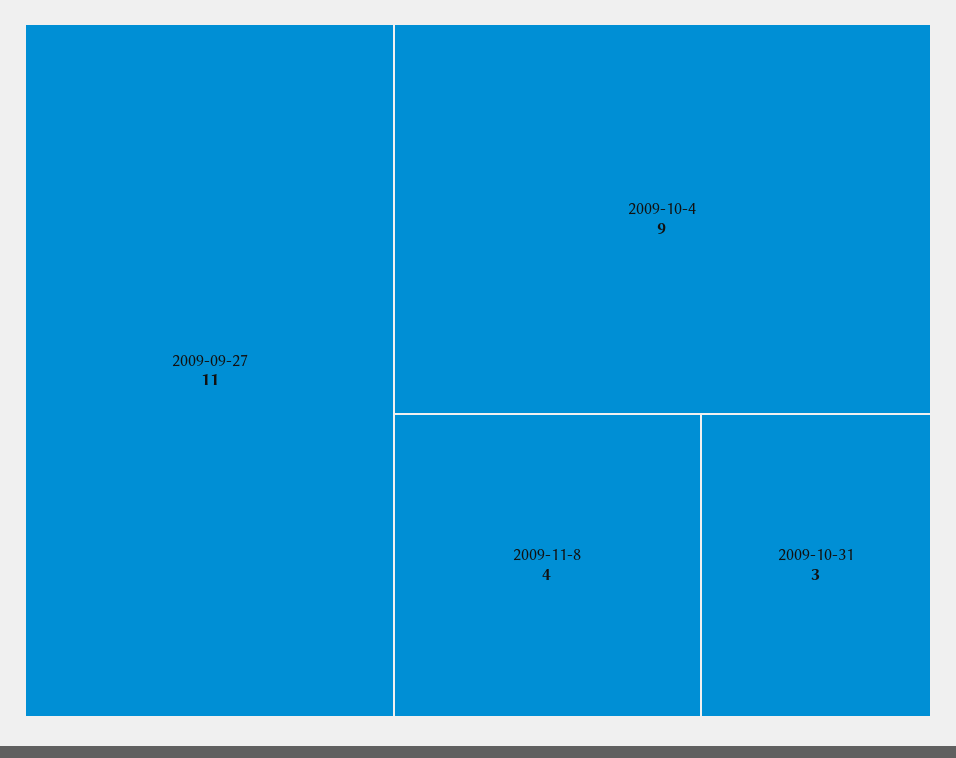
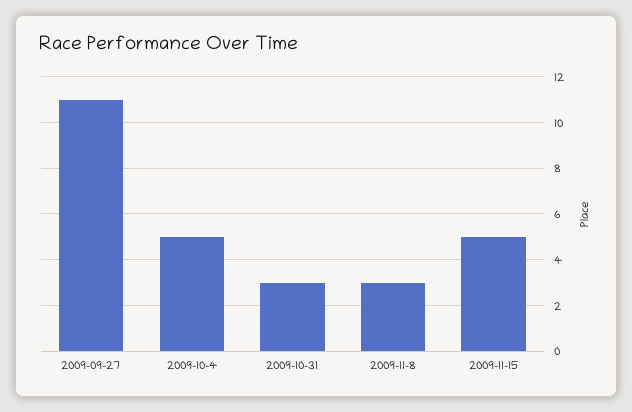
2009-10-4: 9 -> 5
2009-11-8: 4 -> 3
2009-11-15: none -> 5

